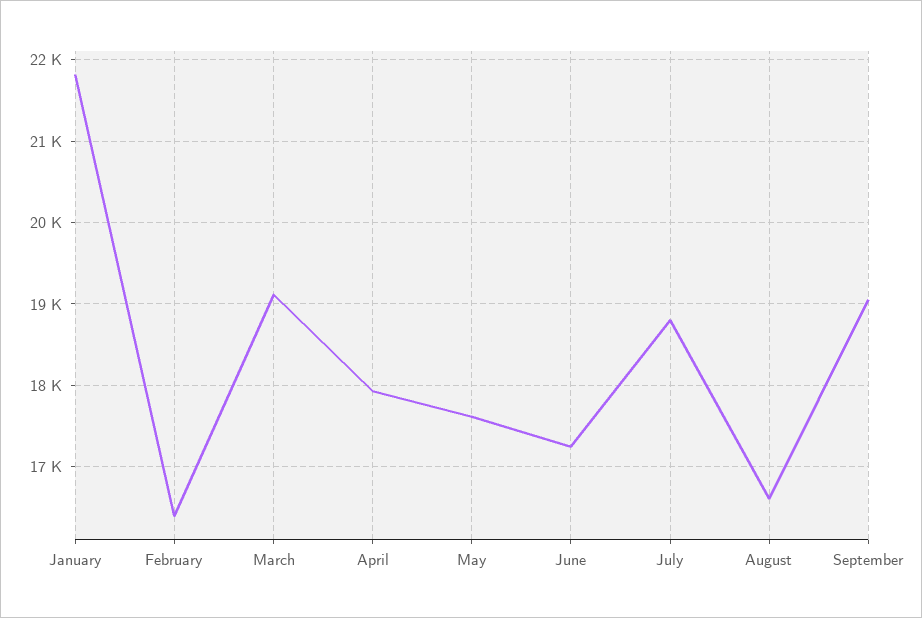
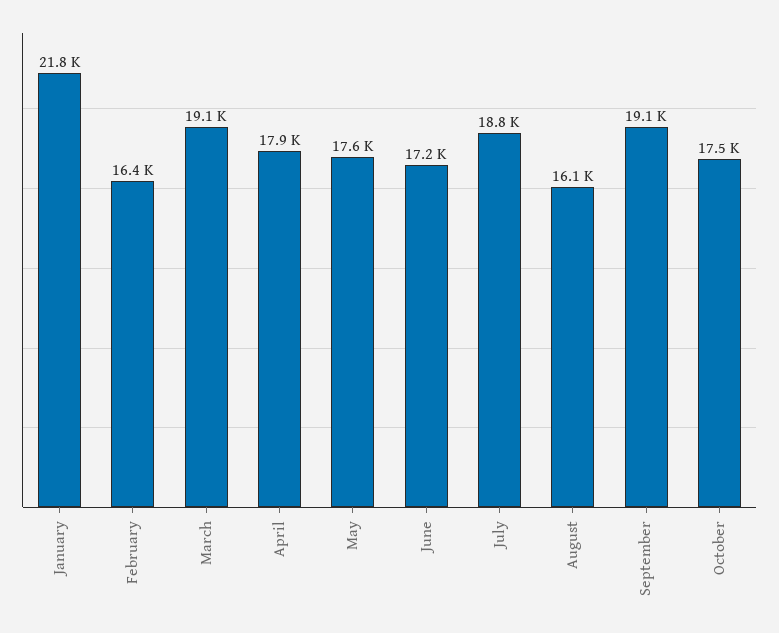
August: 16600 -> 16100
October: none -> 17500

